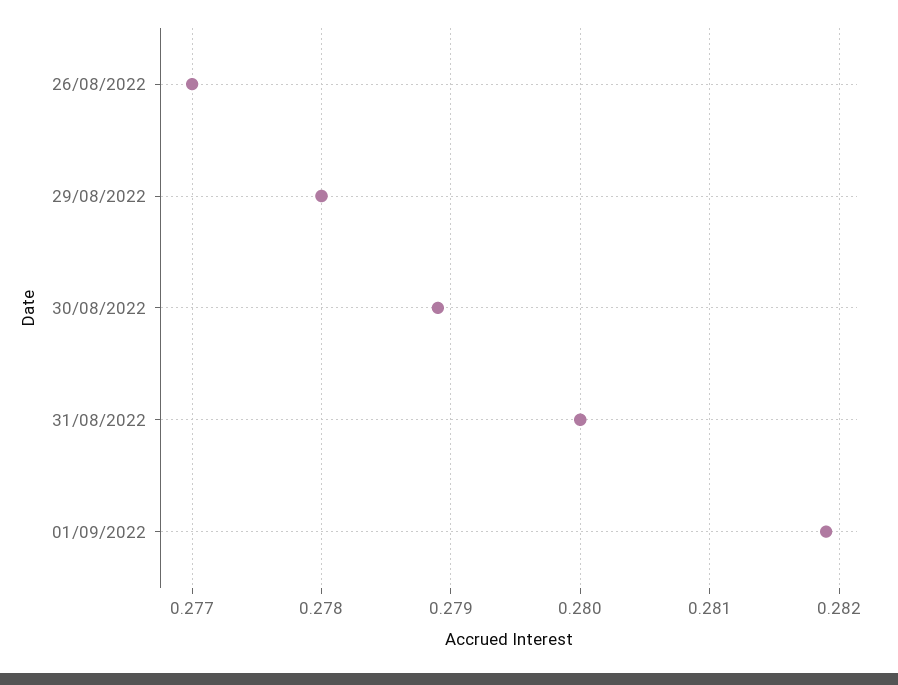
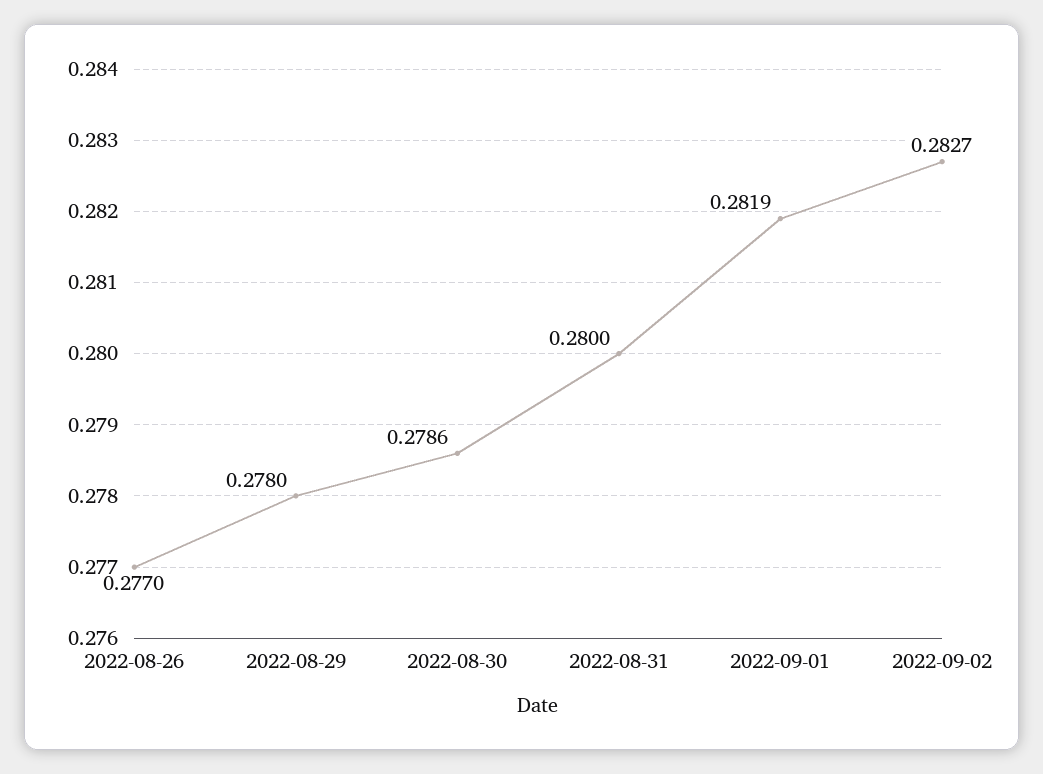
30/08/2022: 0.2789 -> 0.2786
2022-09-02: none -> 0.2827

